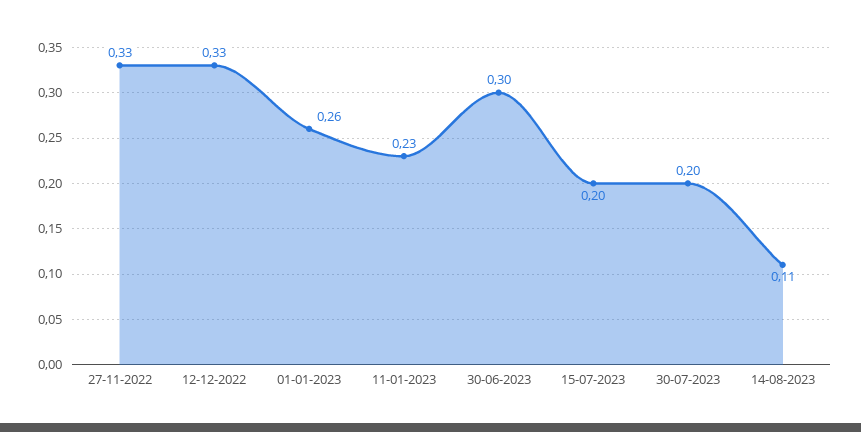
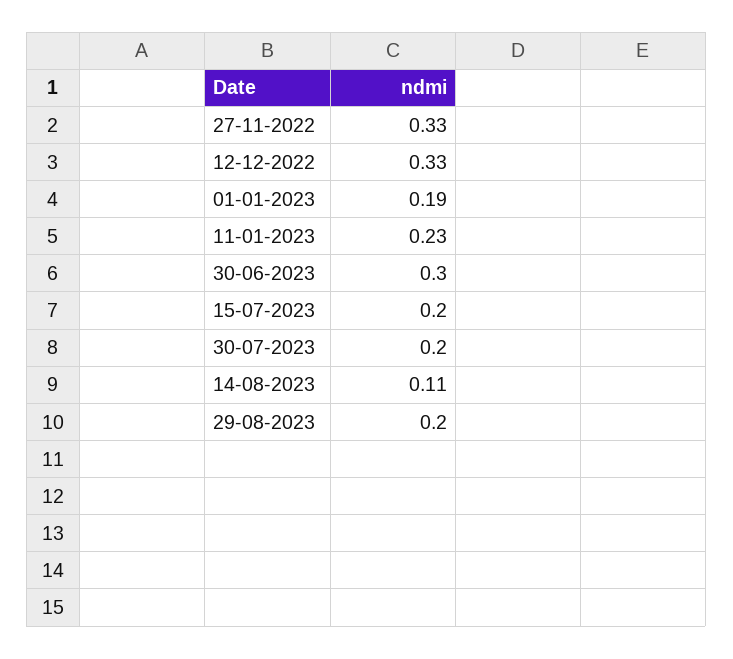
01-01-2023: 0.26 -> 0.19
29-08-2023: none -> 0.2

